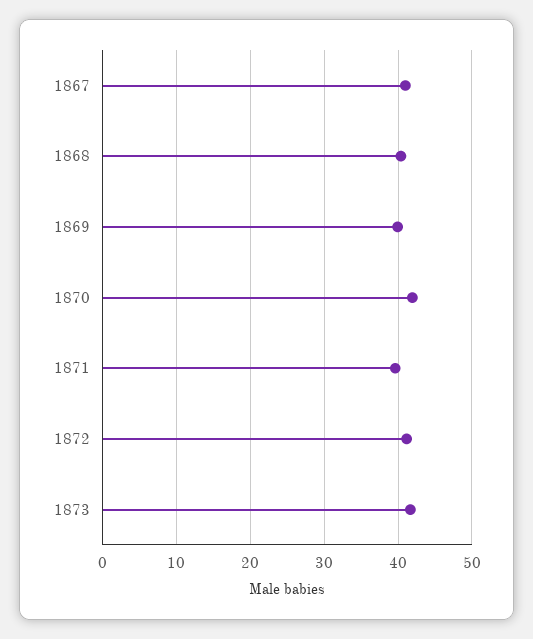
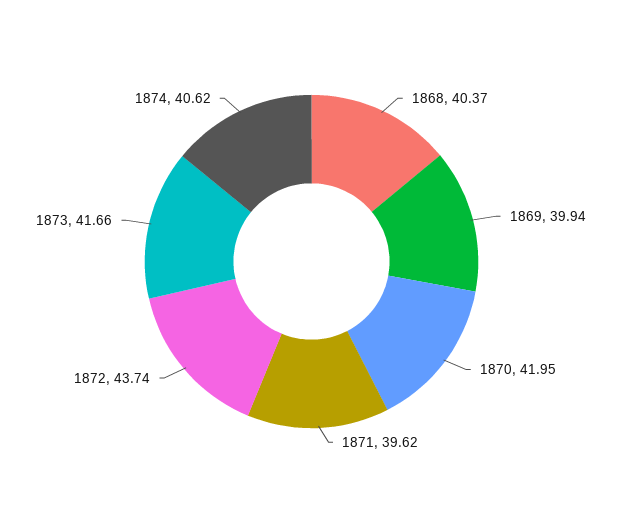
1867: 41 -> none
1872: 41 -> 43.74
1874: none -> 40.62

